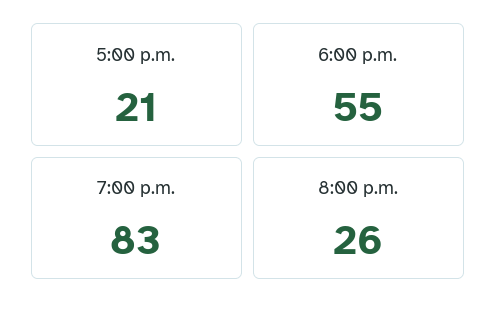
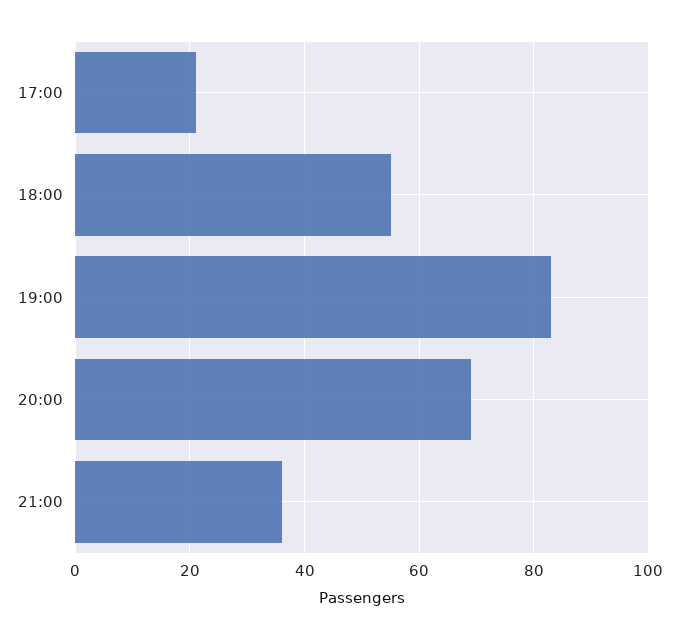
8:00 p.m.: 26 -> 70
21:00: none -> 35

